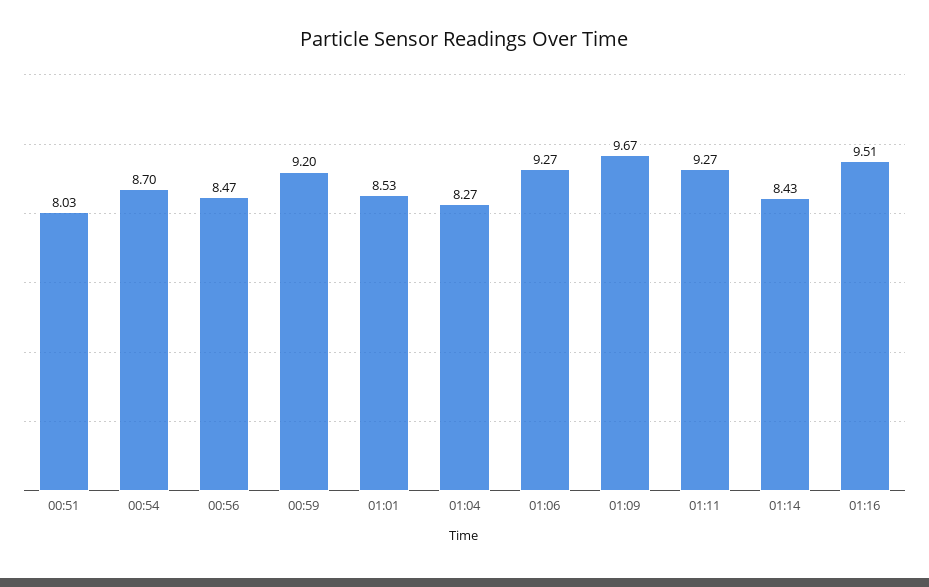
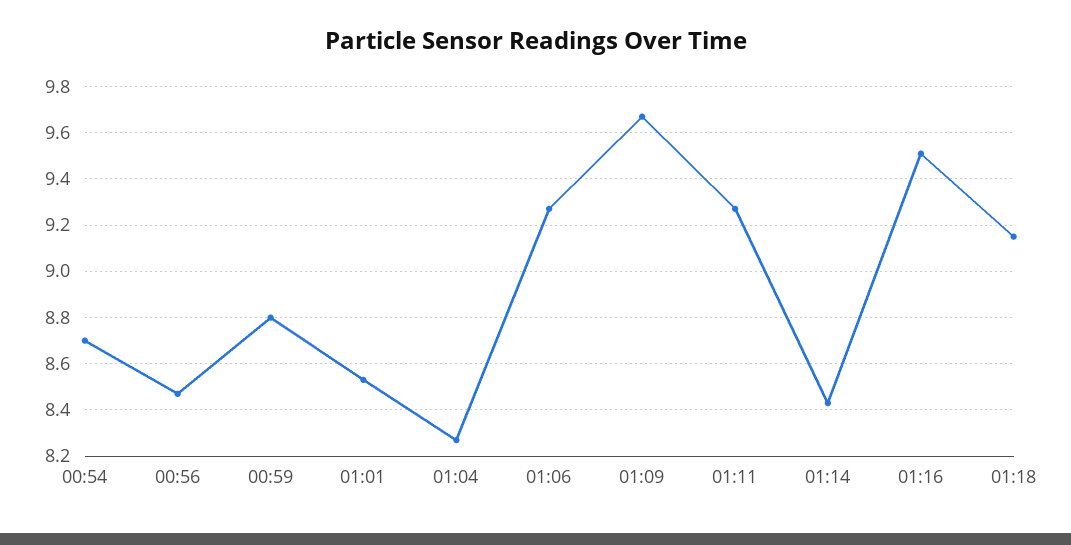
00:51: 8.03 -> none
00:59: 9.2 -> 8.8
01:18: none -> 9.15

